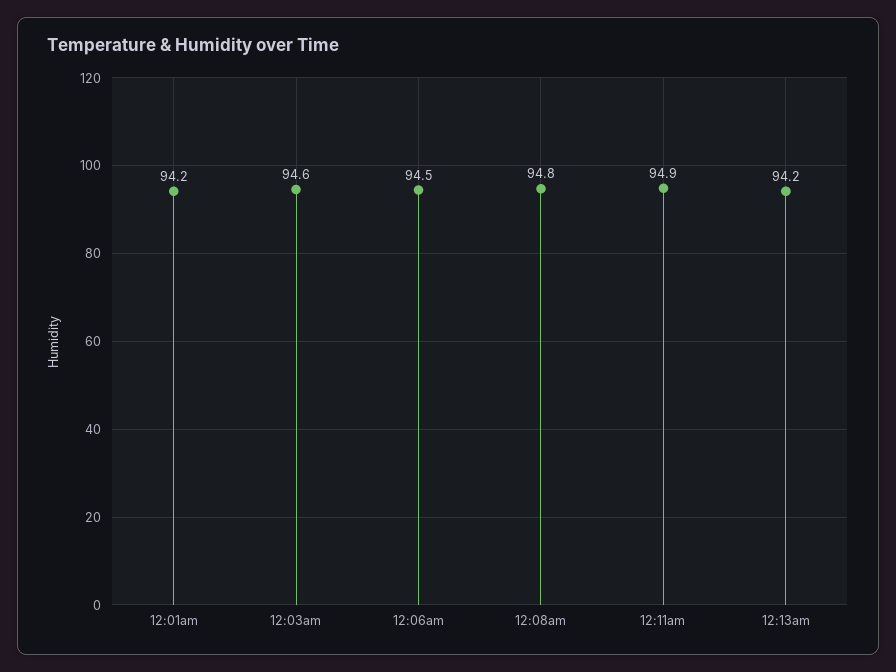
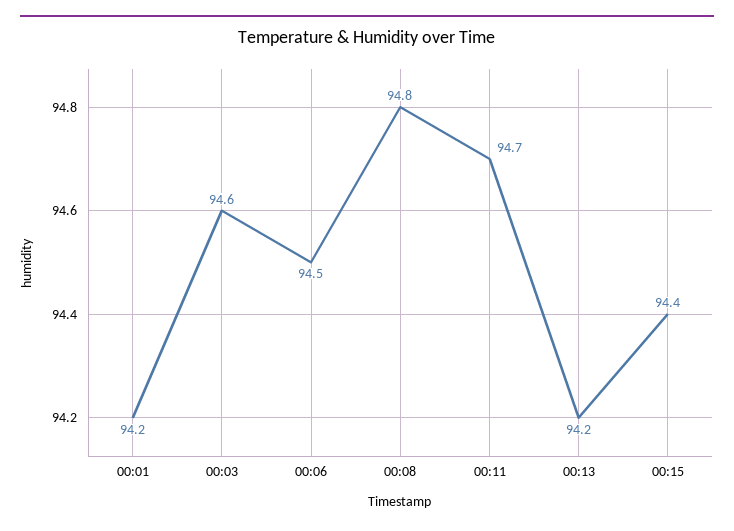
12:11am: 94.9 -> 94.7
00:15: none -> 94.4

